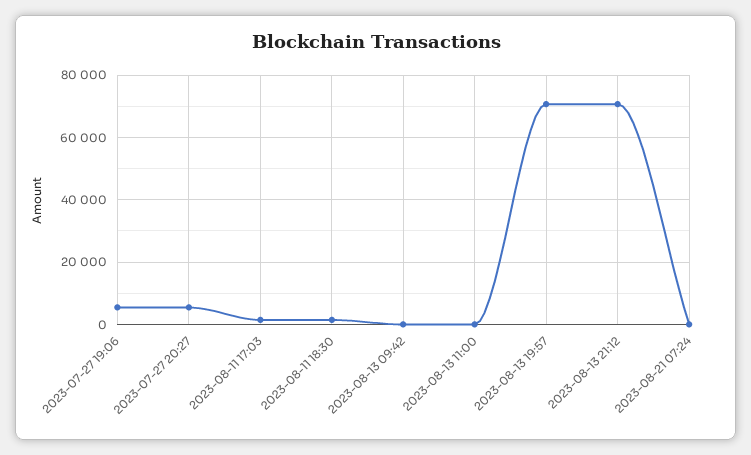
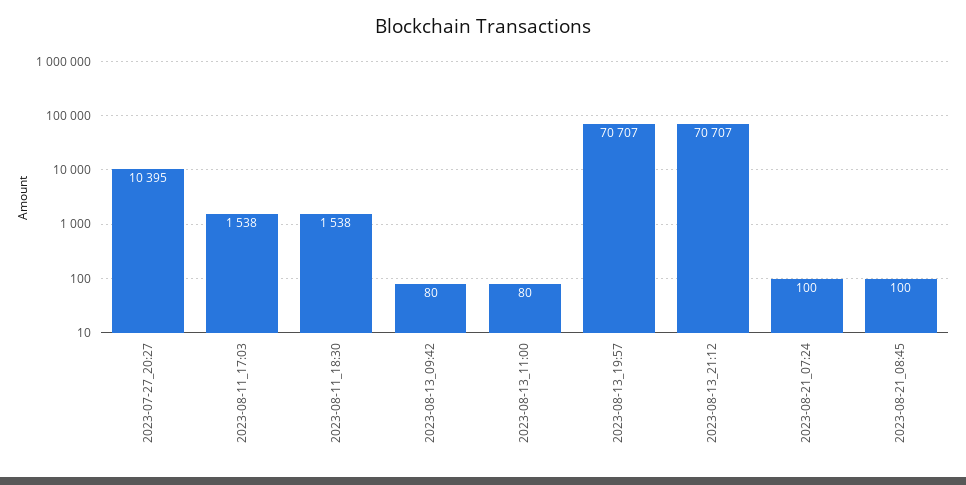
2023-07-27 19:06: 6000 -> none
2023-07-27 20:27: 6000 -> 10395
2023-08-21_08:45: none -> 100

